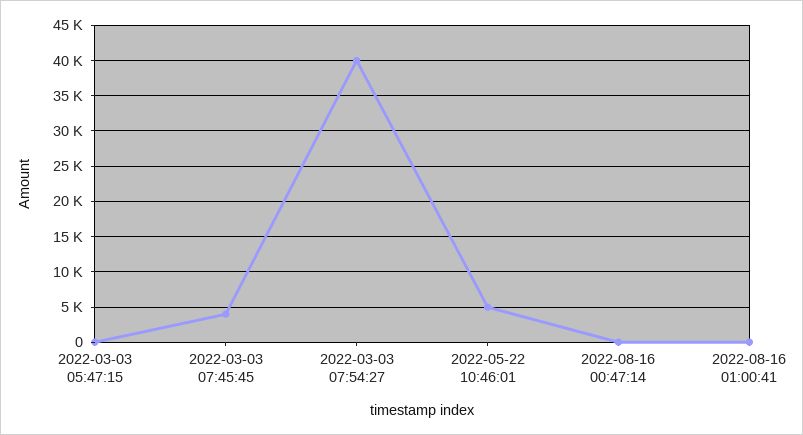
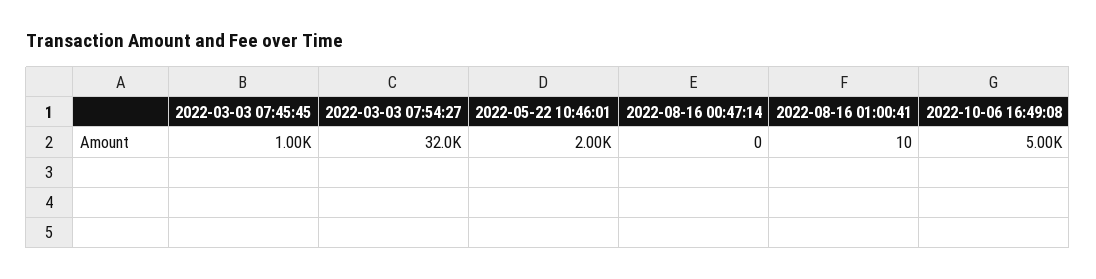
2022-03-03 05:47:15: 0 -> none
2022-03-03 07:45:45: 4000 -> 1000
2022-03-03 07:54:27: 40000 -> 32000
2022-05-22 10:46:01: 5000 -> 2000
2022-10-06 16:49:08: none -> 5000

